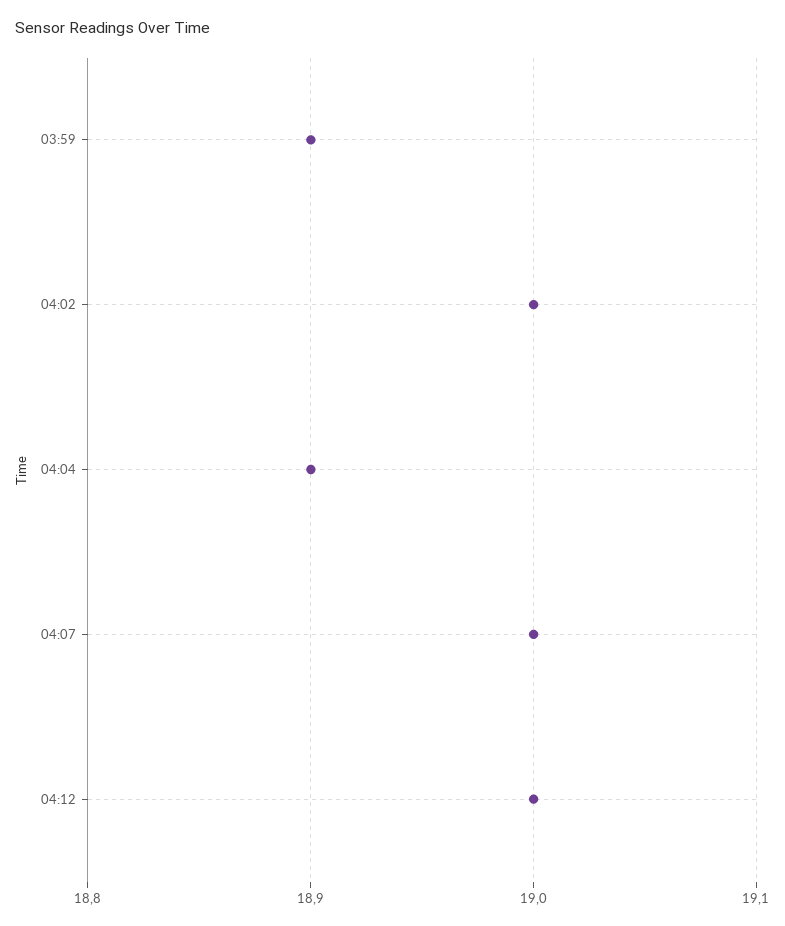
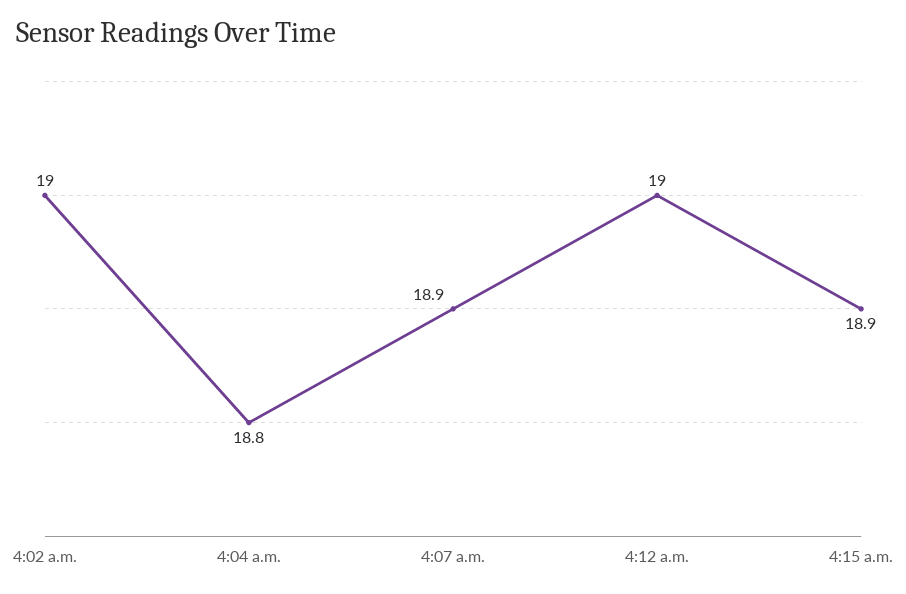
03:59: 18.9 -> none
04:04: 18.9 -> 18.8
04:07: 19 -> 18.9
4:15 a.m.: none -> 18.9

